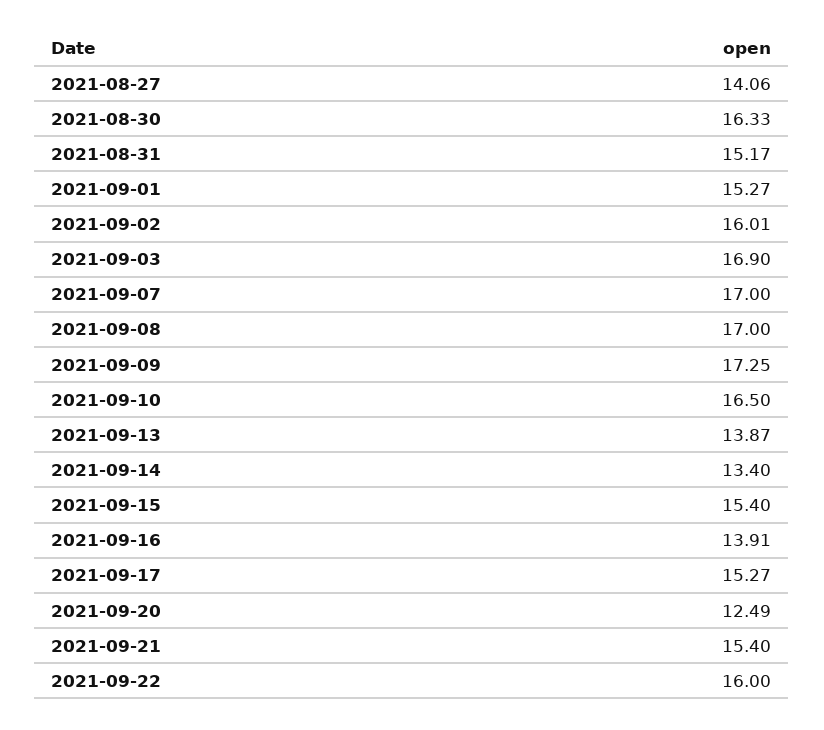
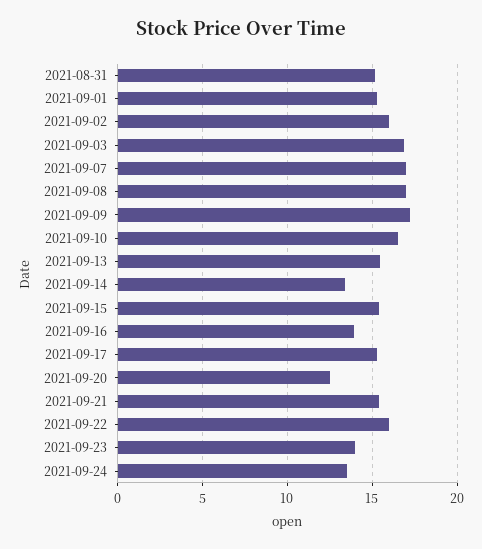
2021-08-27: 14.06 -> none
2021-08-30: 16.33 -> none
2021-09-13: 13.87 -> 15.5
2021-09-23: none -> 14
2021-09-24: none -> 13.5

